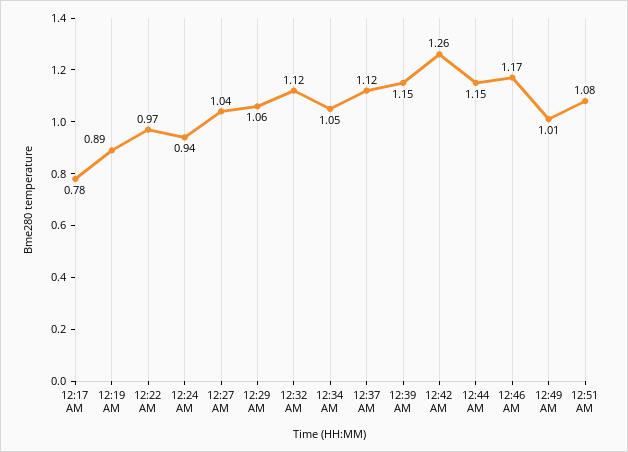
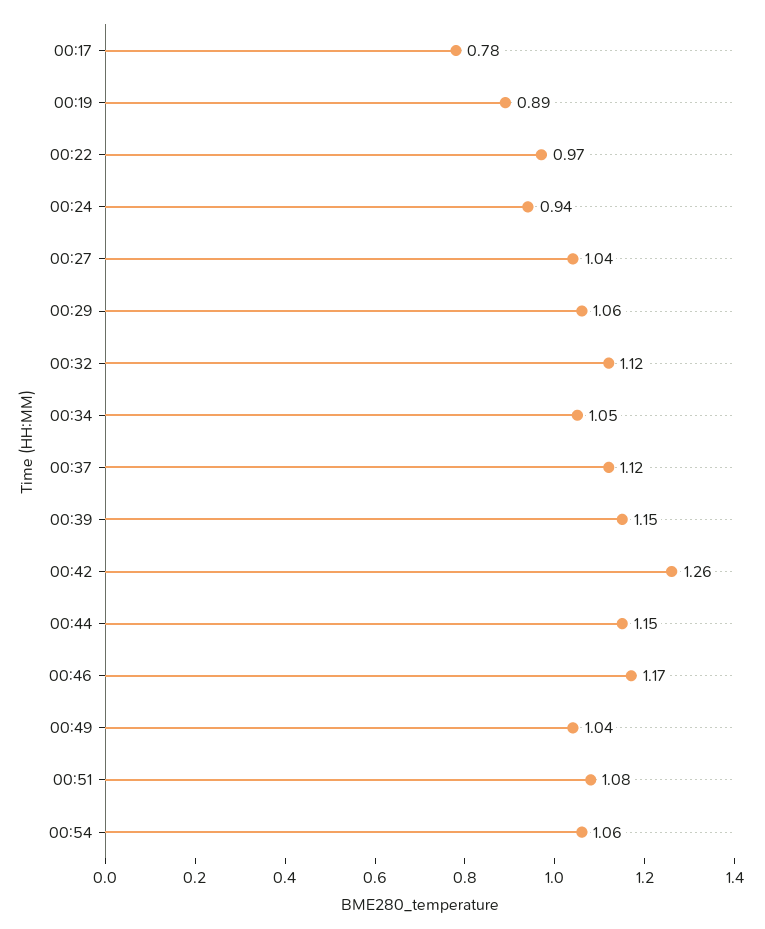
12:49 AM: 1.01 -> 1.04
00:54: none -> 1.06

